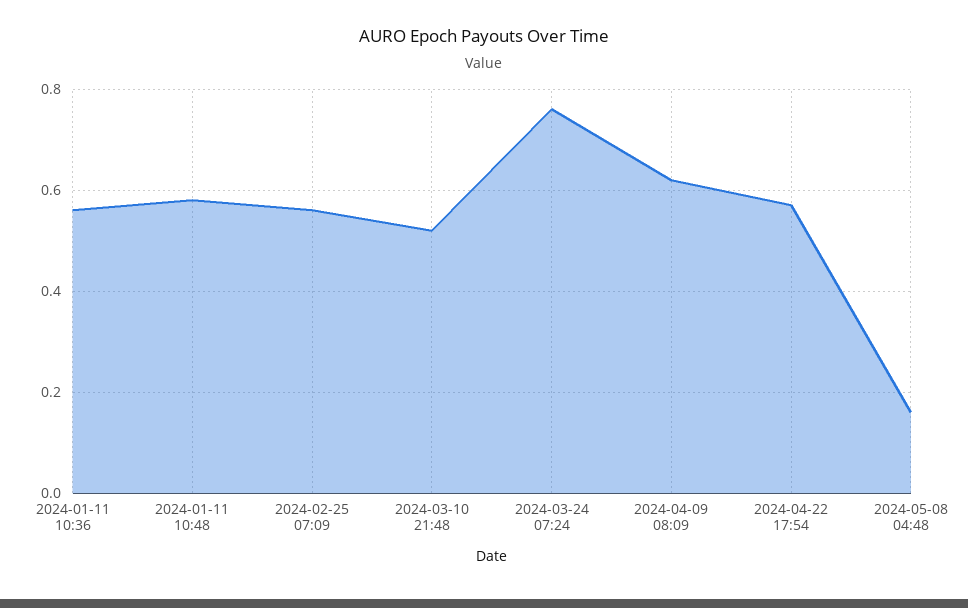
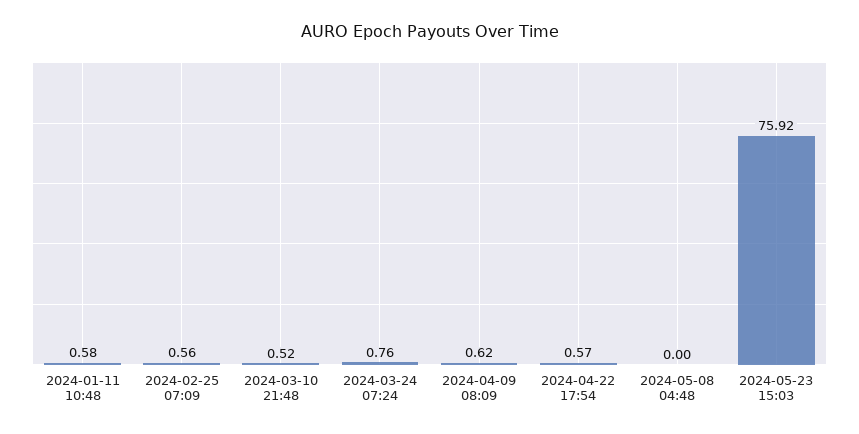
2024-01-11 10:36: 0.55 -> none
2024-05-08 04:48: 0.15 -> 0
2024-05-23 15:03: none -> 75.92

